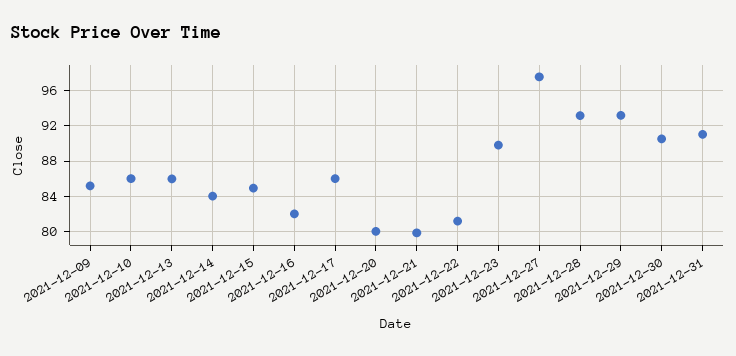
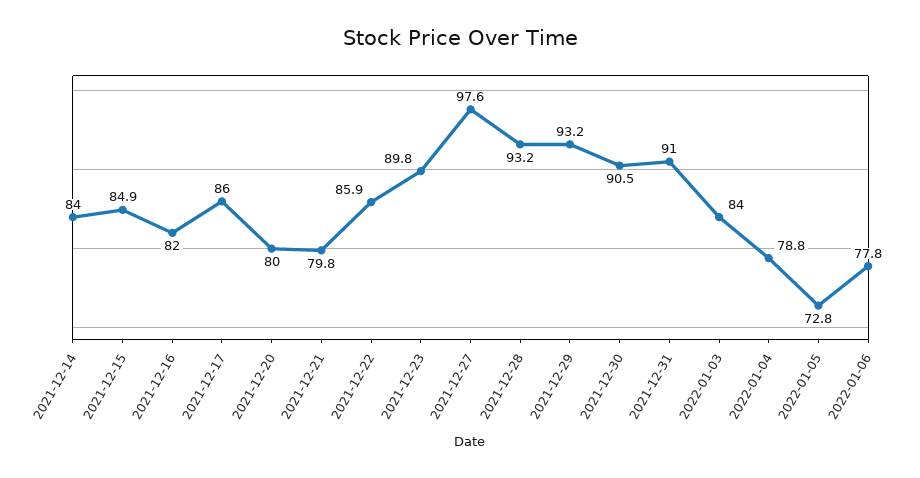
2021-12-09: 85 -> none
2021-12-10: 86 -> none
2021-12-13: 86 -> none
2021-12-22: 81 -> 85.9
2022-01-03: none -> 84
2022-01-04: none -> 78.8
2022-01-05: none -> 72.8
2022-01-06: none -> 77.8

